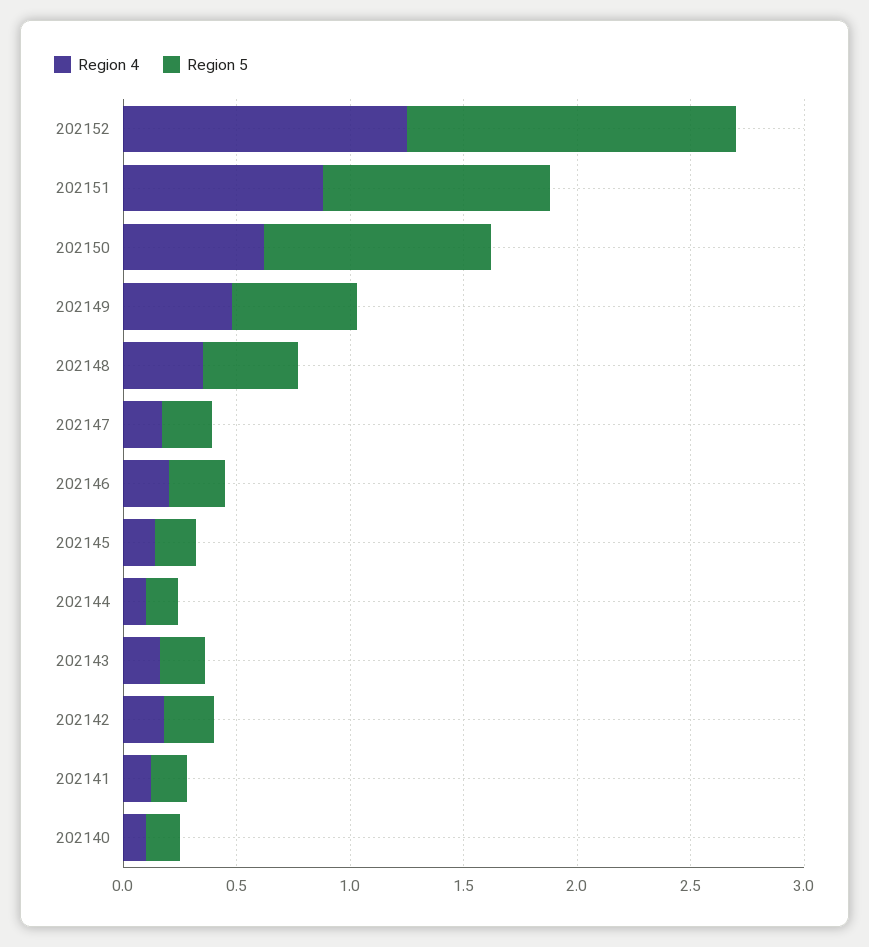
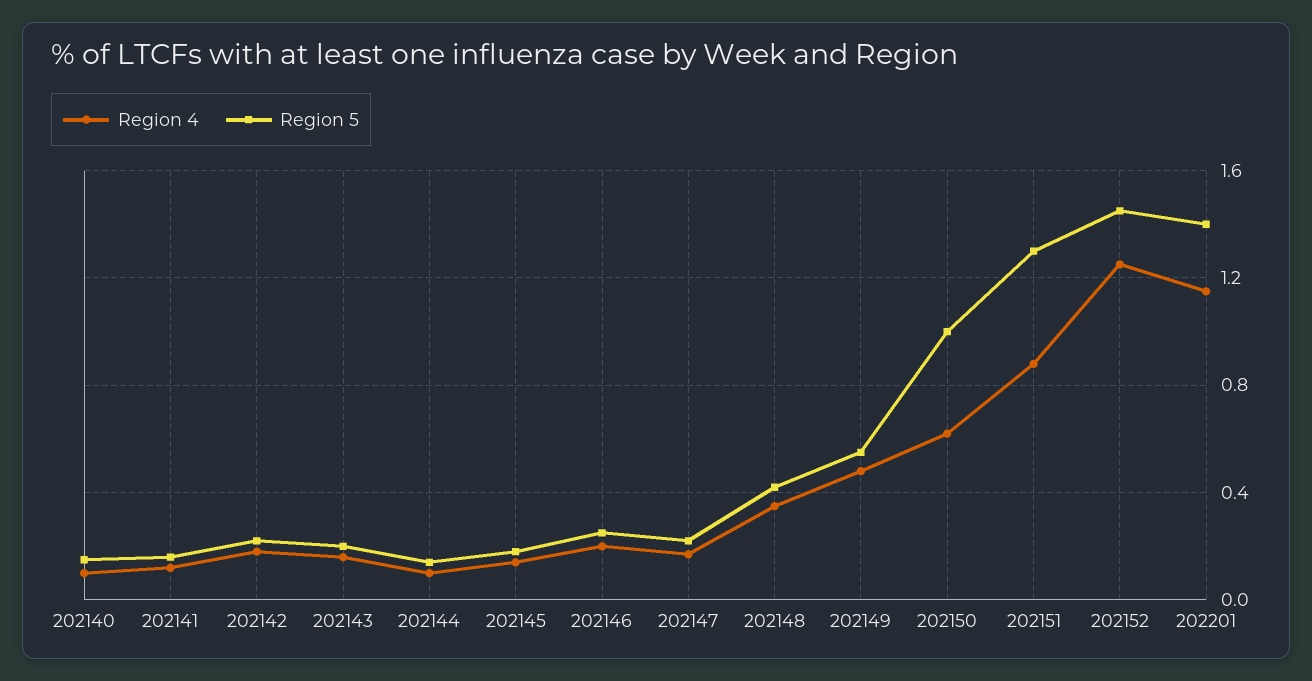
Region 5, 202151: 1 -> 1.3
Region 4, 202201: none -> 1.15
Region 5, 202201: none -> 1.4

